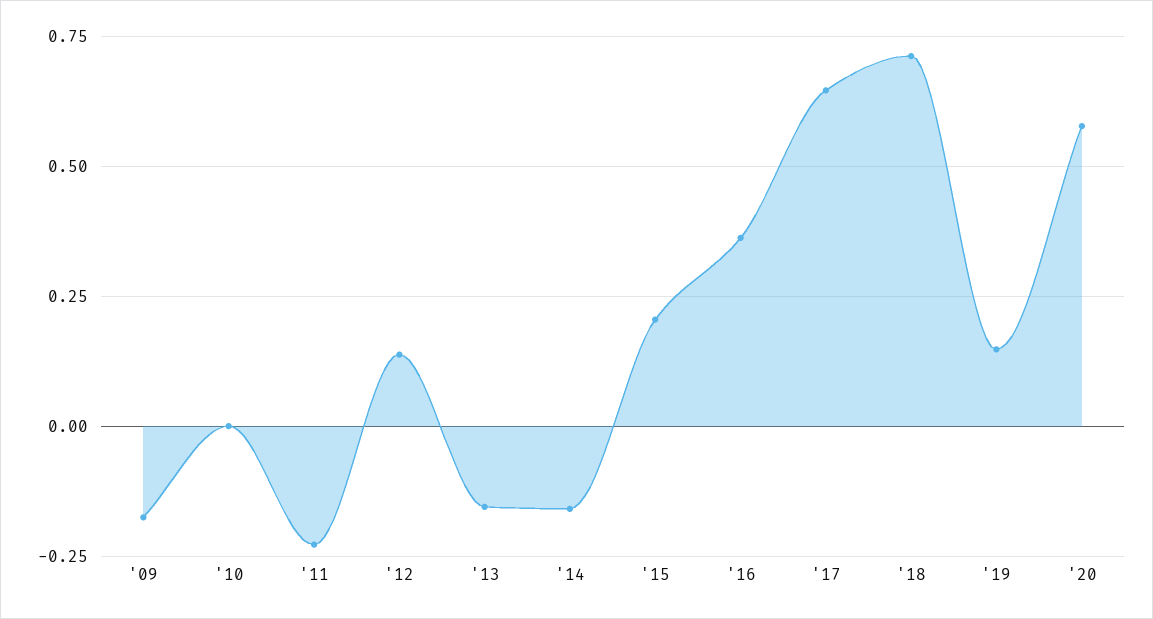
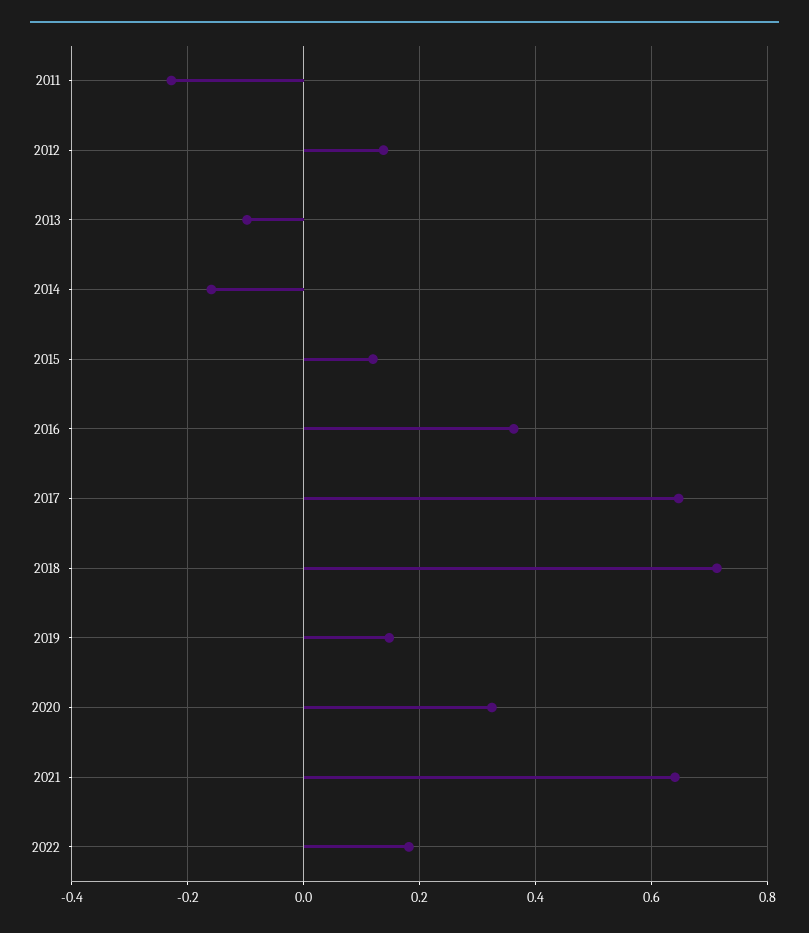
'09: -0.175 -> none
'10: 0 -> none
'13: -0.15 -> -0.1
'15: 0.2 -> 0.12
'20: 0.575 -> 0.32
2021: none -> 0.64
2022: none -> 0.18

